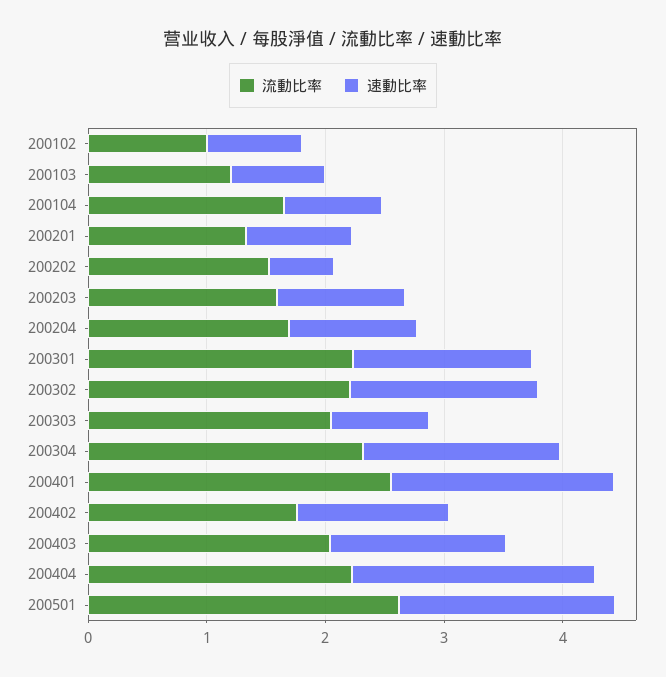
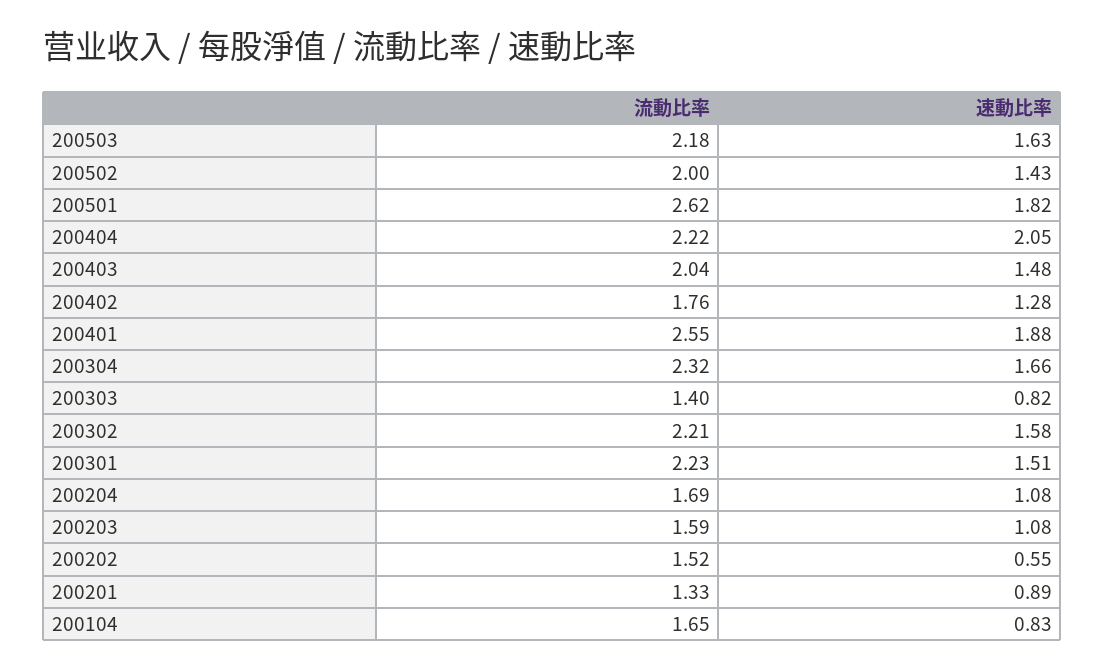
流動比率, 200102: 1 -> none
速動比率, 200102: 0.8 -> none
流動比率, 200103: 1.2 -> none
速動比率, 200103: 0.8 -> none
流動比率, 200303: 2 -> 1.4
流動比率, 200503: none -> 2.18
速動比率, 200503: none -> 1.63
流動比率, 200502: none -> 2
速動比率, 200502: none -> 1.43

